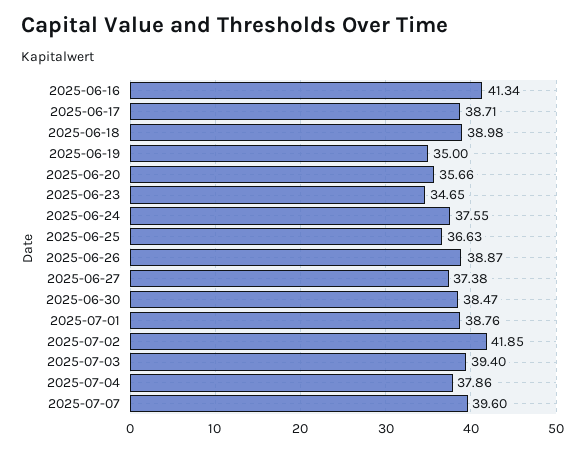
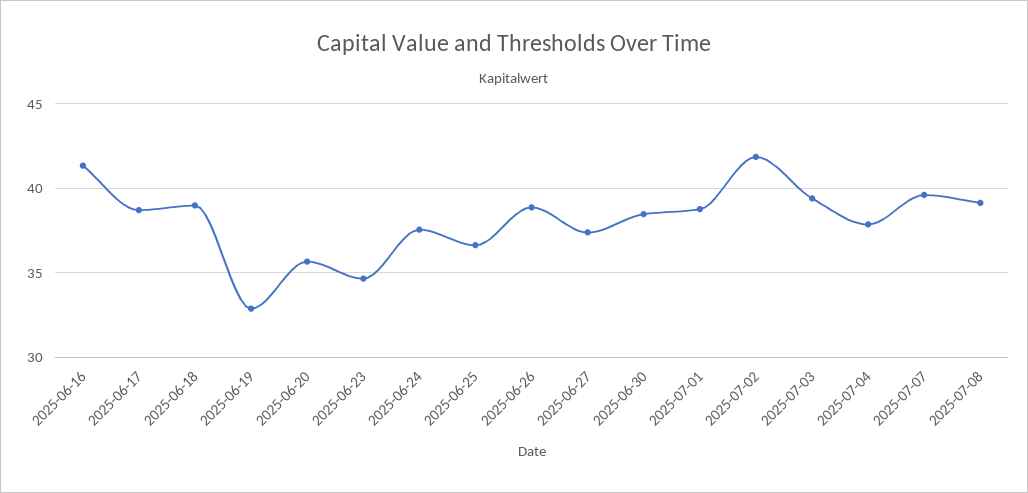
2025-06-19: 35 -> 33
2025-07-08: none -> 39

